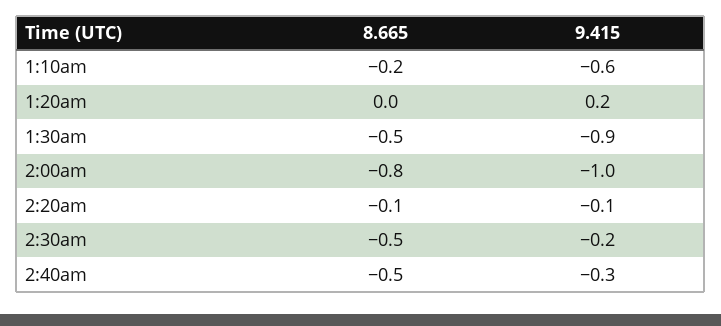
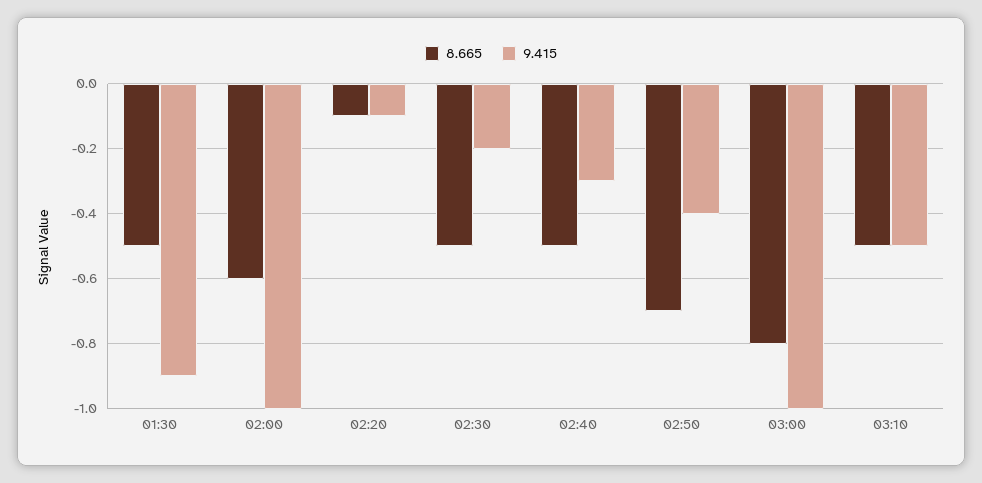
8.665, 1:10am: -0.2 -> none
9.415, 1:10am: -0.6 -> none
8.665, 1:20am: 0 -> none
9.415, 1:20am: 0.2 -> none
8.665, 2:00am: -0.8 -> -0.6
8.665, 02:50: none -> -0.7
9.415, 02:50: none -> -0.4
8.665, 03:00: none -> -0.8
9.415, 03:00: none -> -1
8.665, 03:10: none -> -0.5
9.415, 03:10: none -> -0.5

